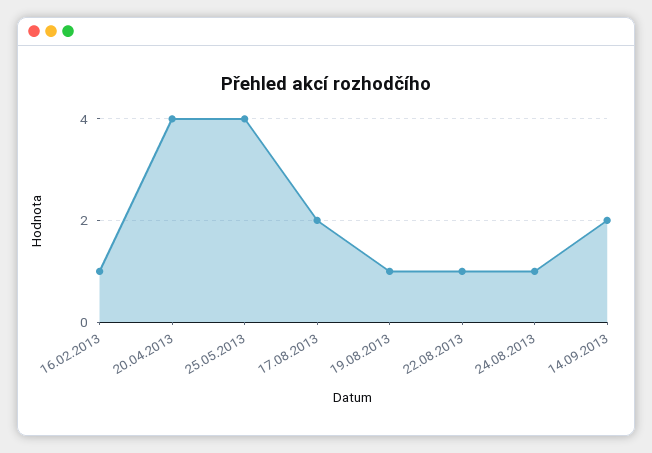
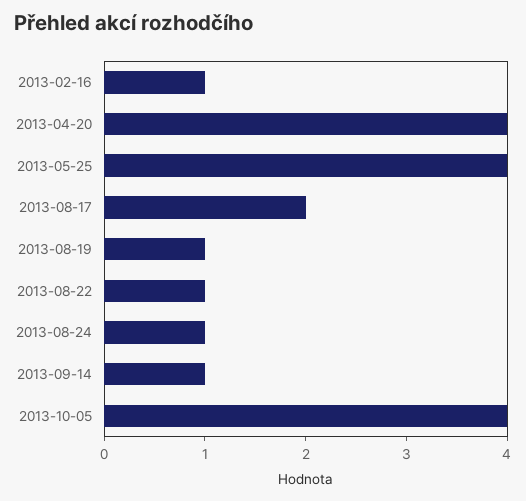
14.09.2013: 2 -> 1
2013-10-05: none -> 4

